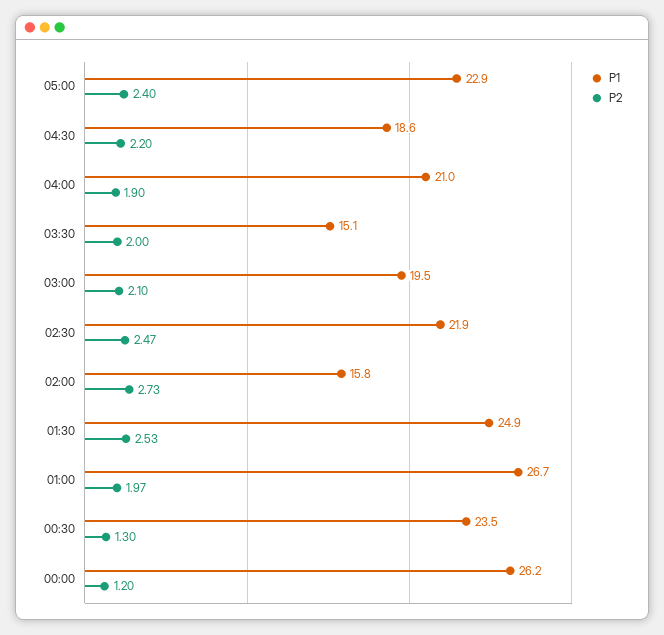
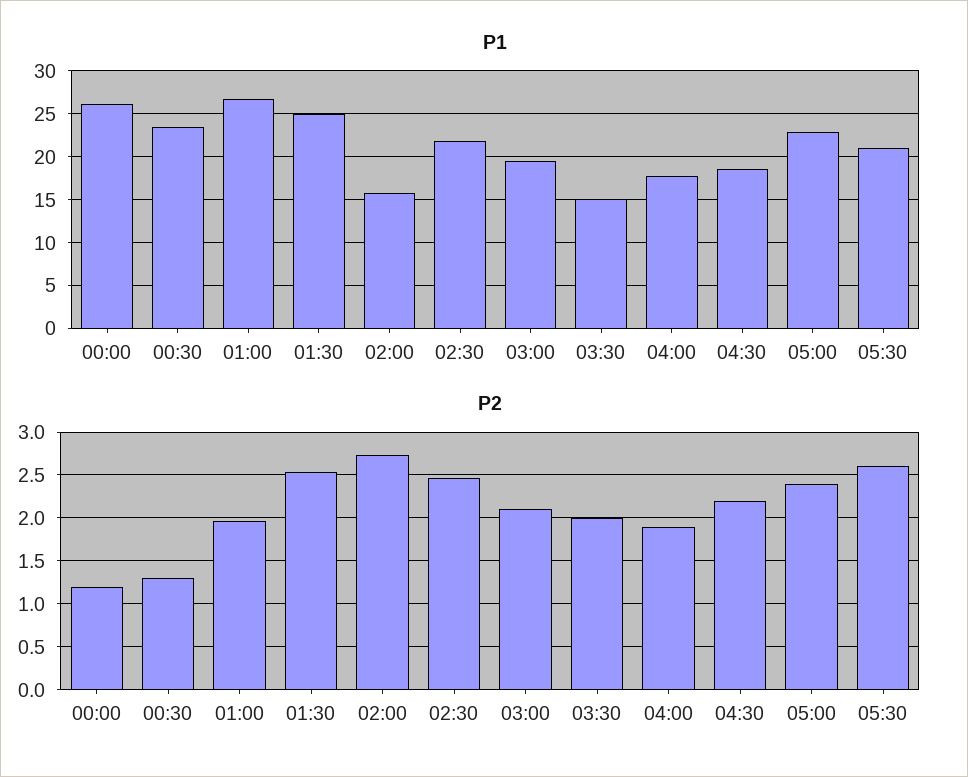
P1, 04:00: 21 -> 18
P1, 05:30: none -> 21
P2, 05:30: none -> 2.6

